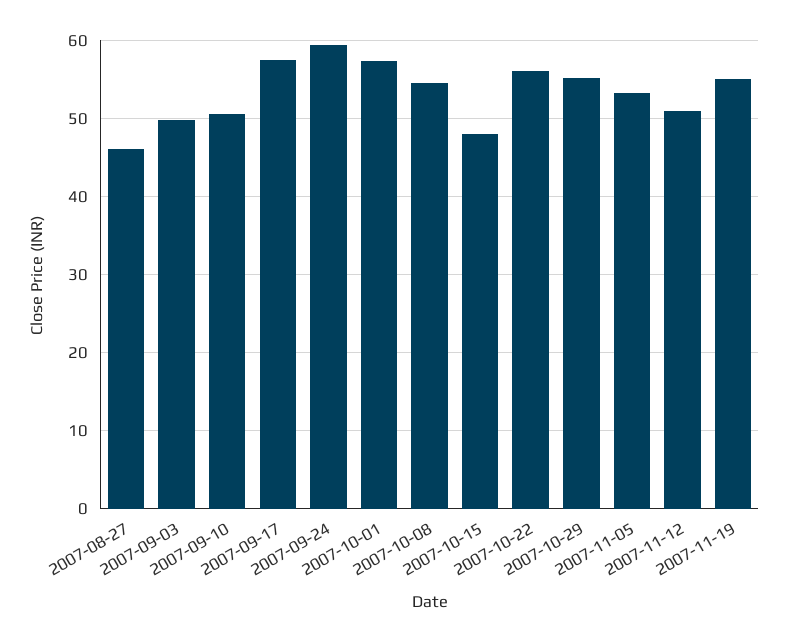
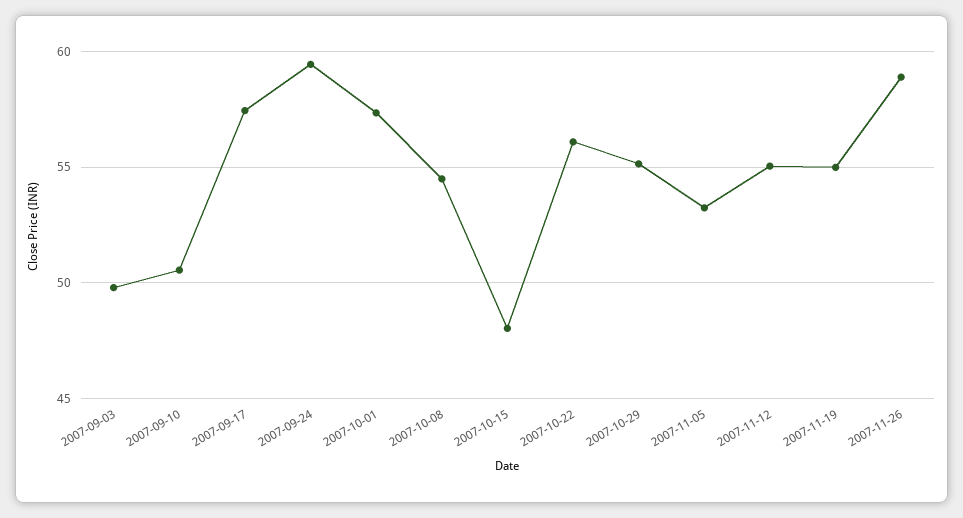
2007-08-27: 46 -> none
2007-11-12: 51 -> 55
2007-11-26: none -> 59

